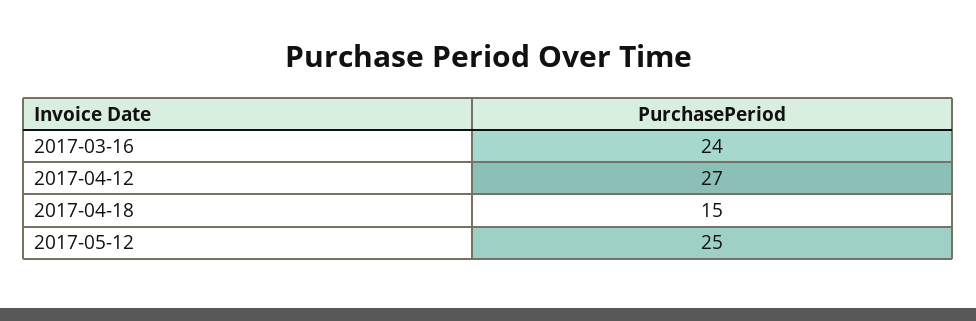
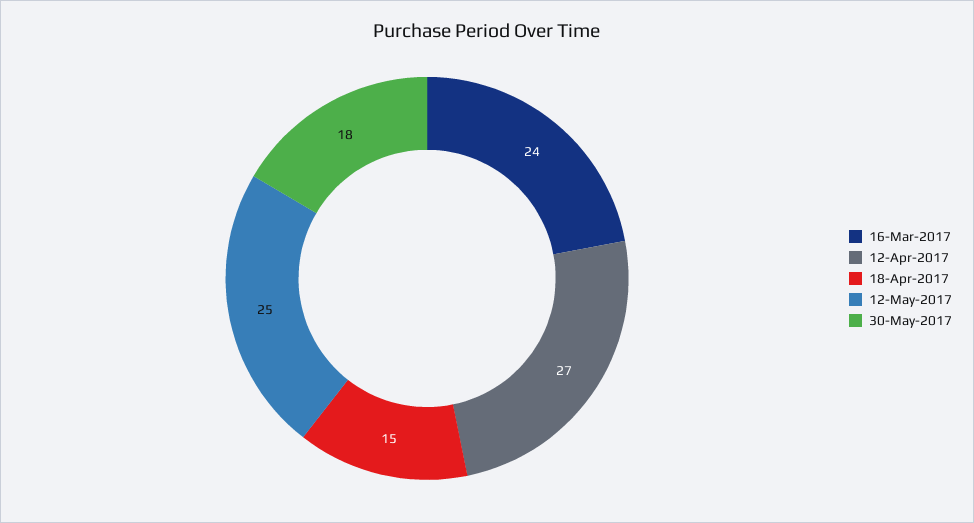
30-May-2017: none -> 18

